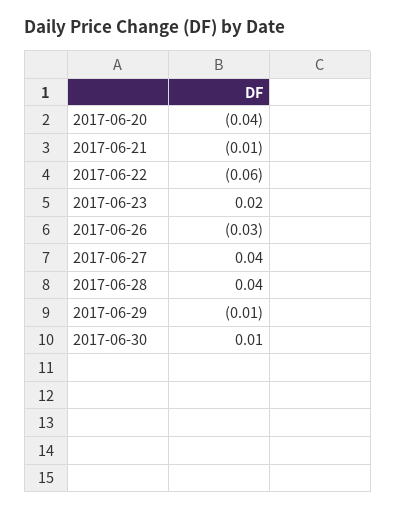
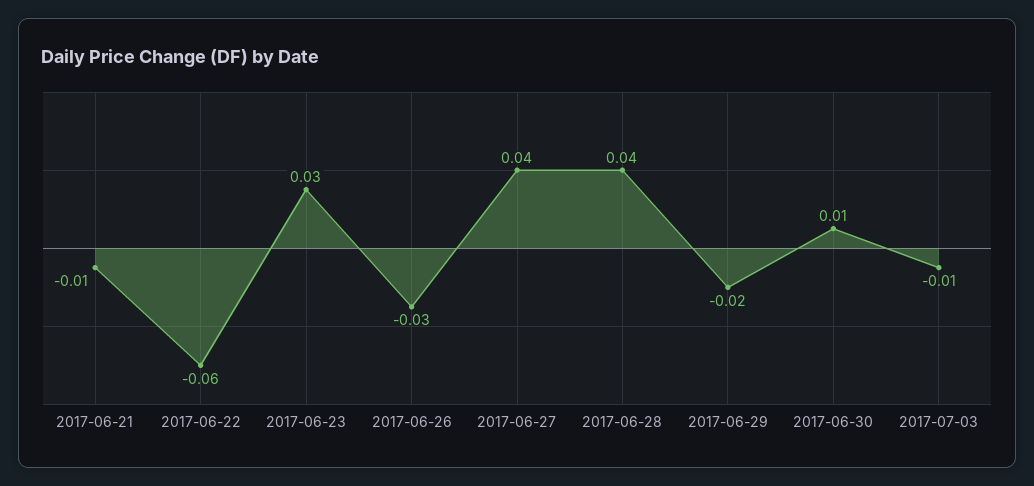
2017-06-20: -0.04 -> none
2017-06-23: 0.02 -> 0.03
2017-06-29: -0.01 -> -0.02
2017-07-03: none -> -0.01

